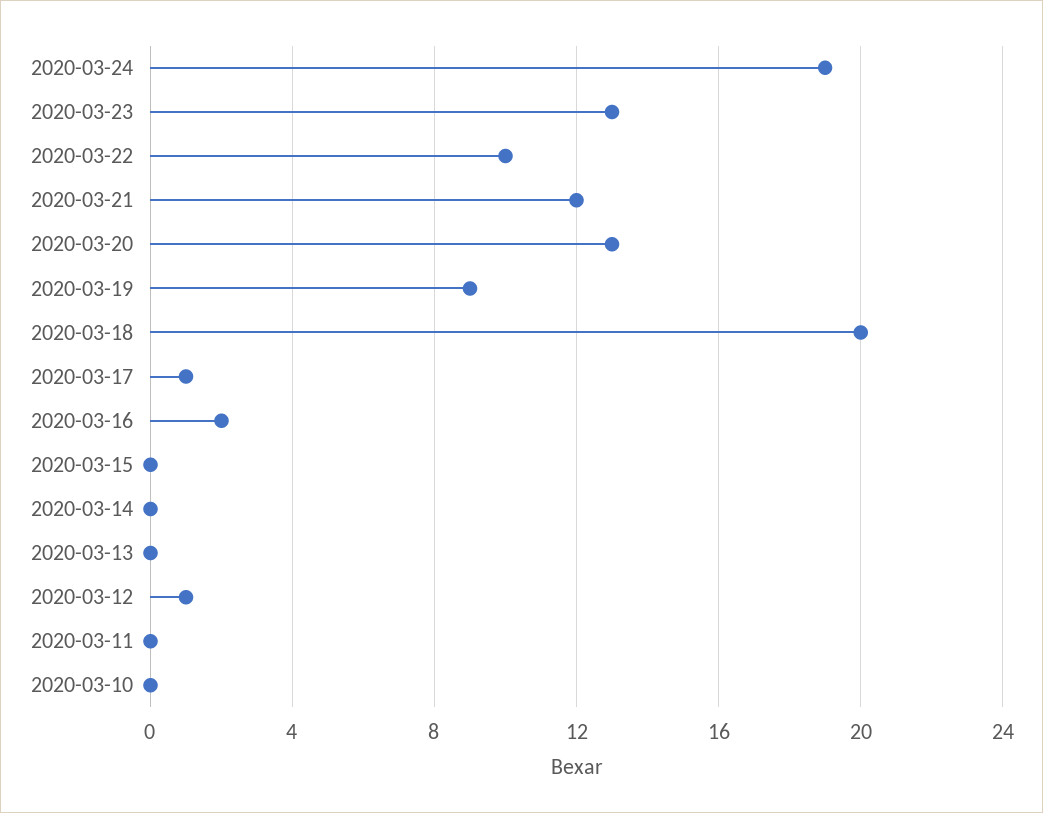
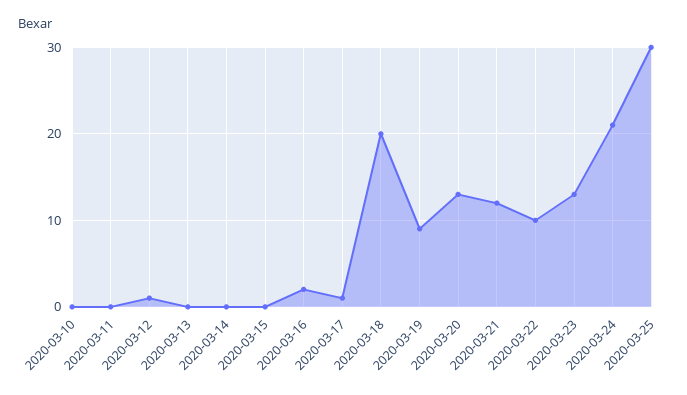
2020-03-24: 19 -> 21
2020-03-25: none -> 30

